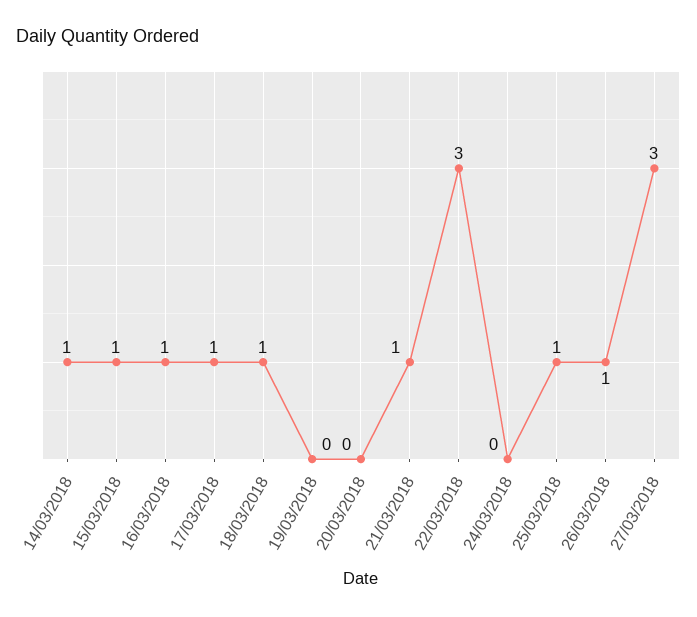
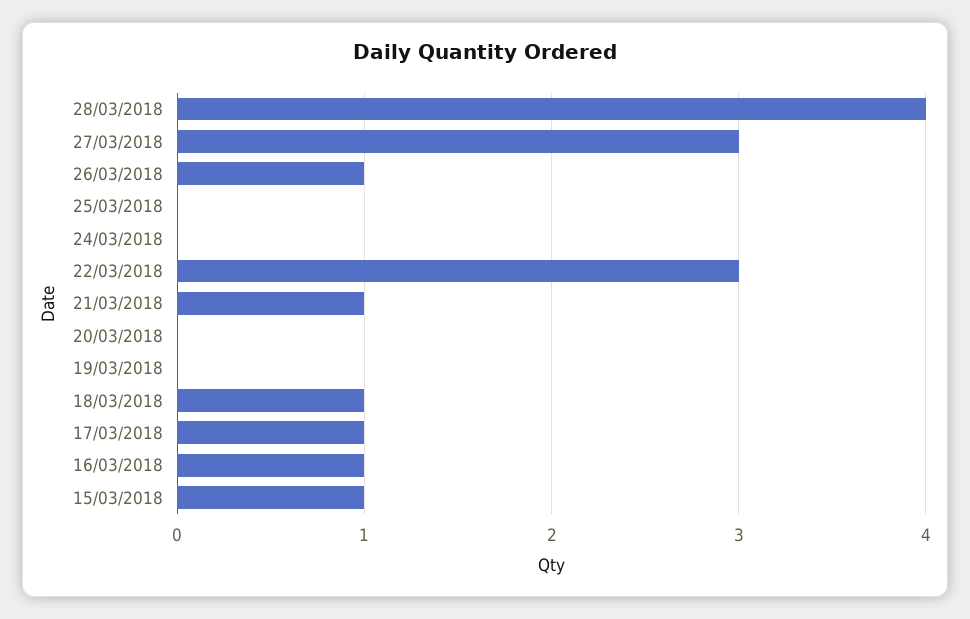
14/03/2018: 1 -> none
25/03/2018: 1 -> 0
28/03/2018: none -> 4

